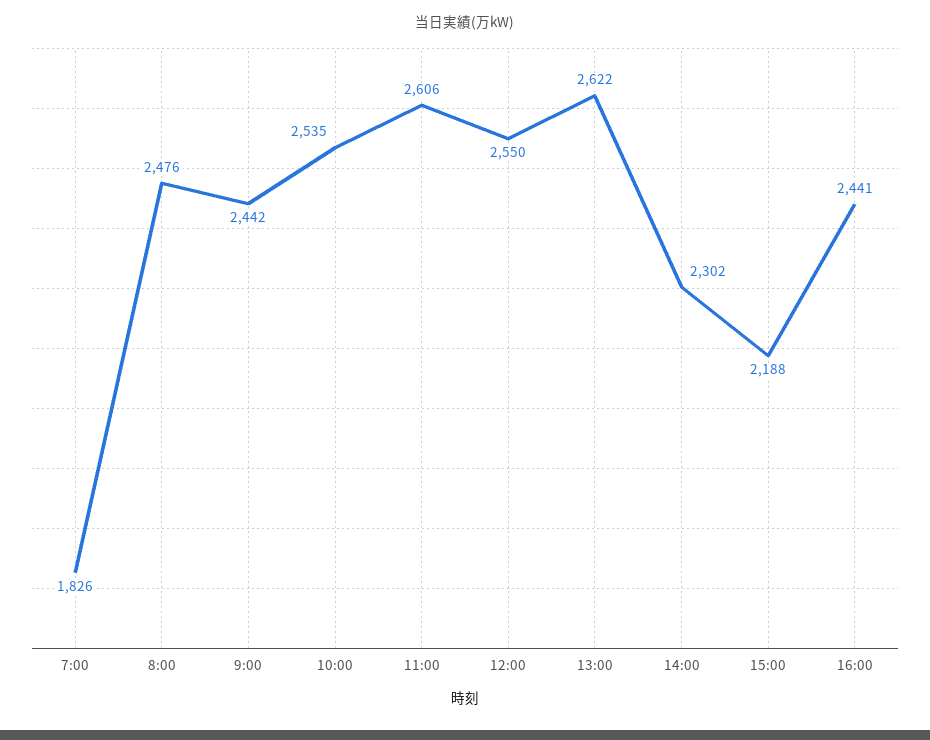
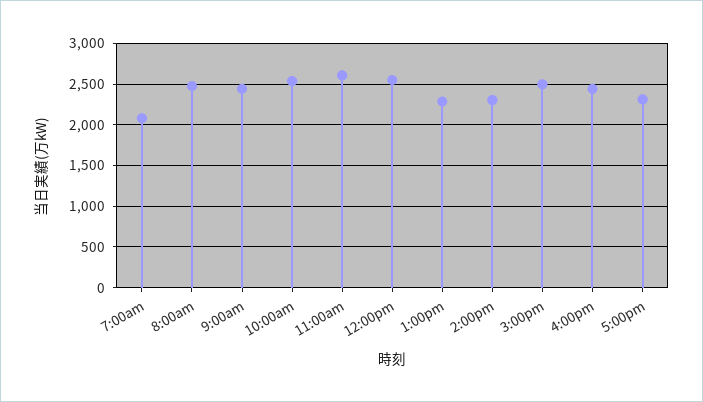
7:00: 1826 -> 2100
13:00: 2622 -> 2300
15:00: 2188 -> 2500
5:00pm: none -> 2300

